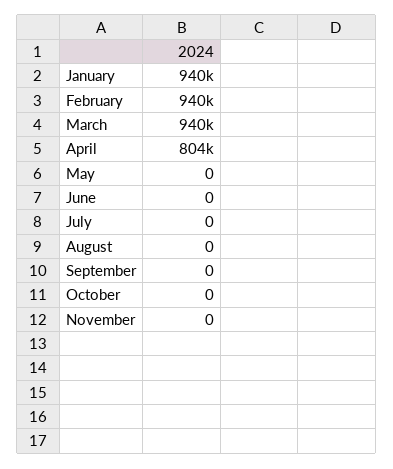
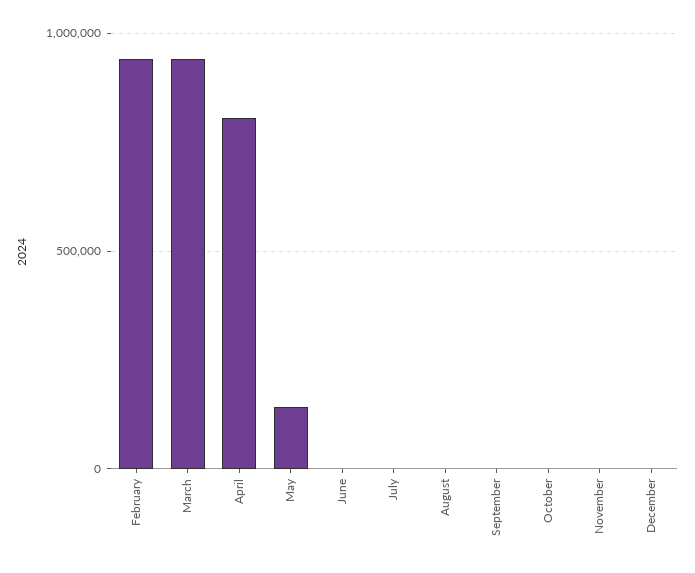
January: 940000 -> none
May: 0 -> 150000
December: none -> 0

